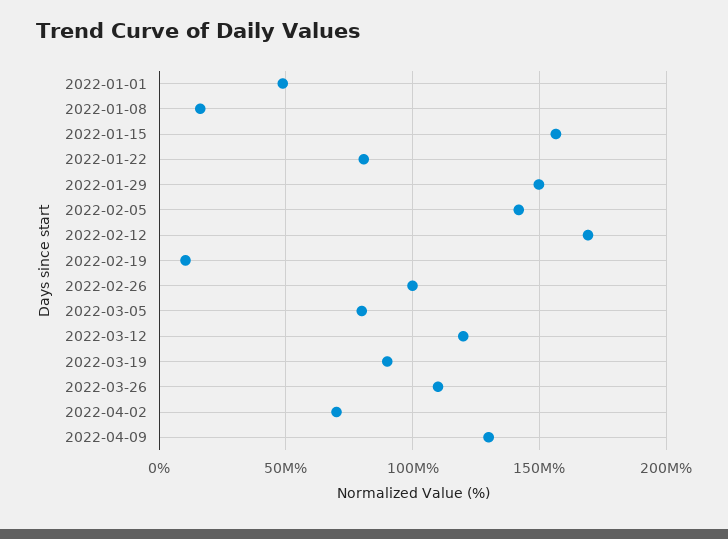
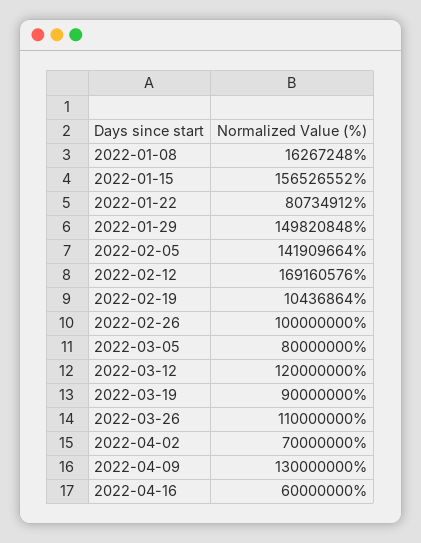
2022-01-01: 50000000 -> none
2022-04-16: none -> 60000000

